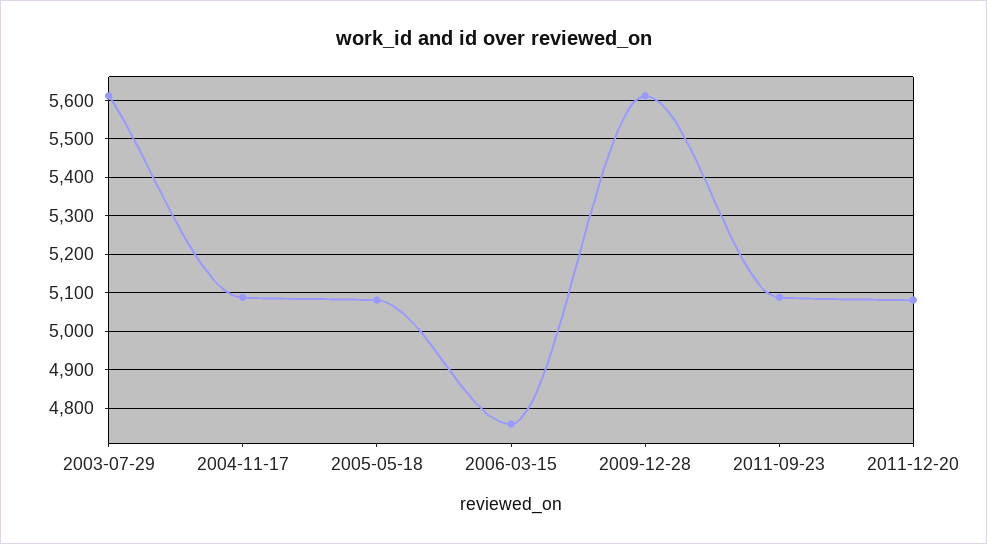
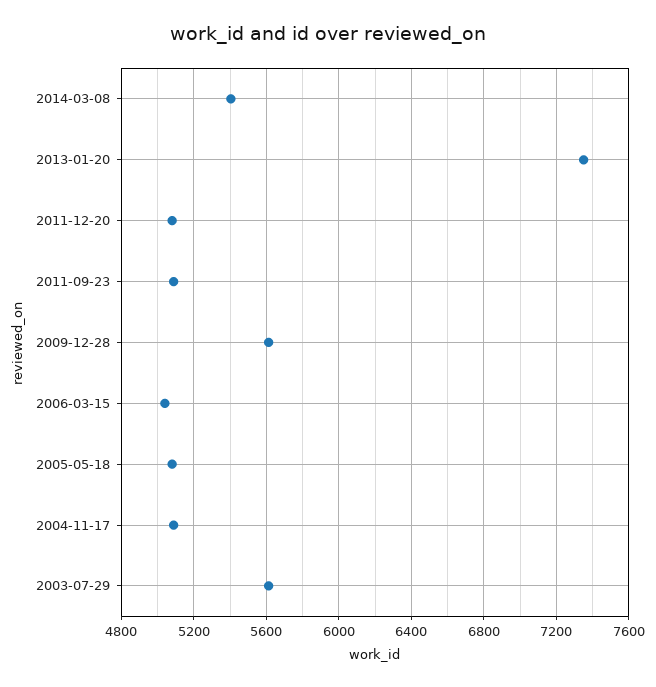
2006-03-15: 4760 -> 5050
2014-03-08: none -> 5400
2013-01-20: none -> 7350

